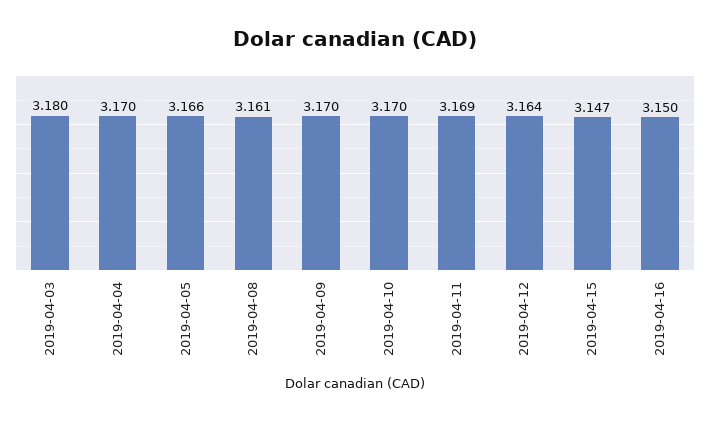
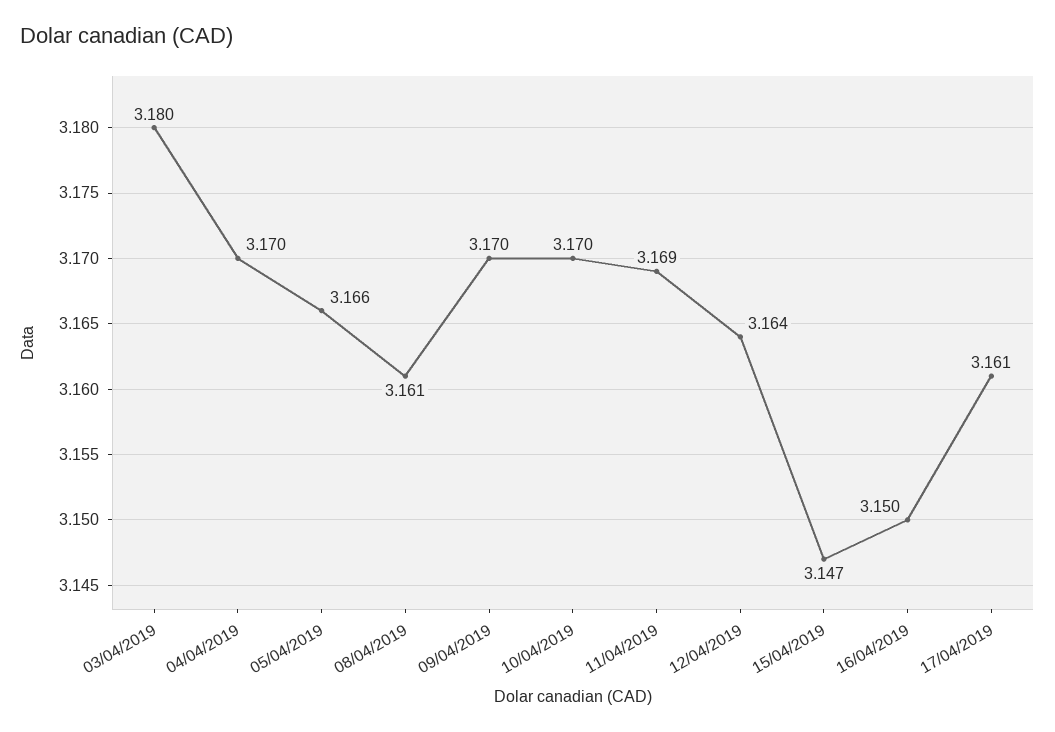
17/04/2019: none -> 3.161

